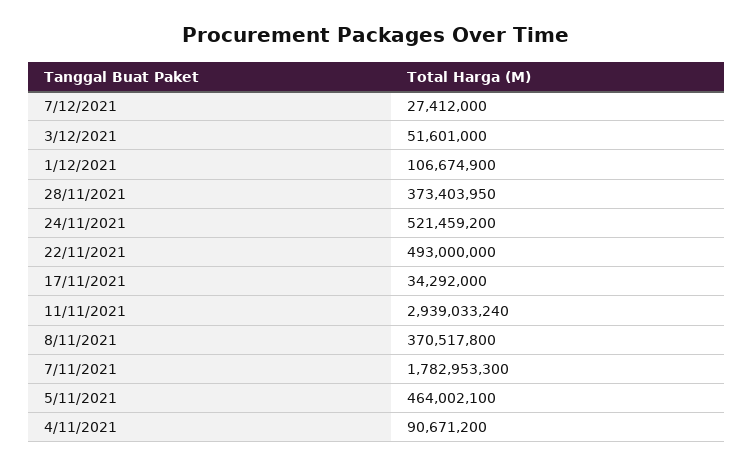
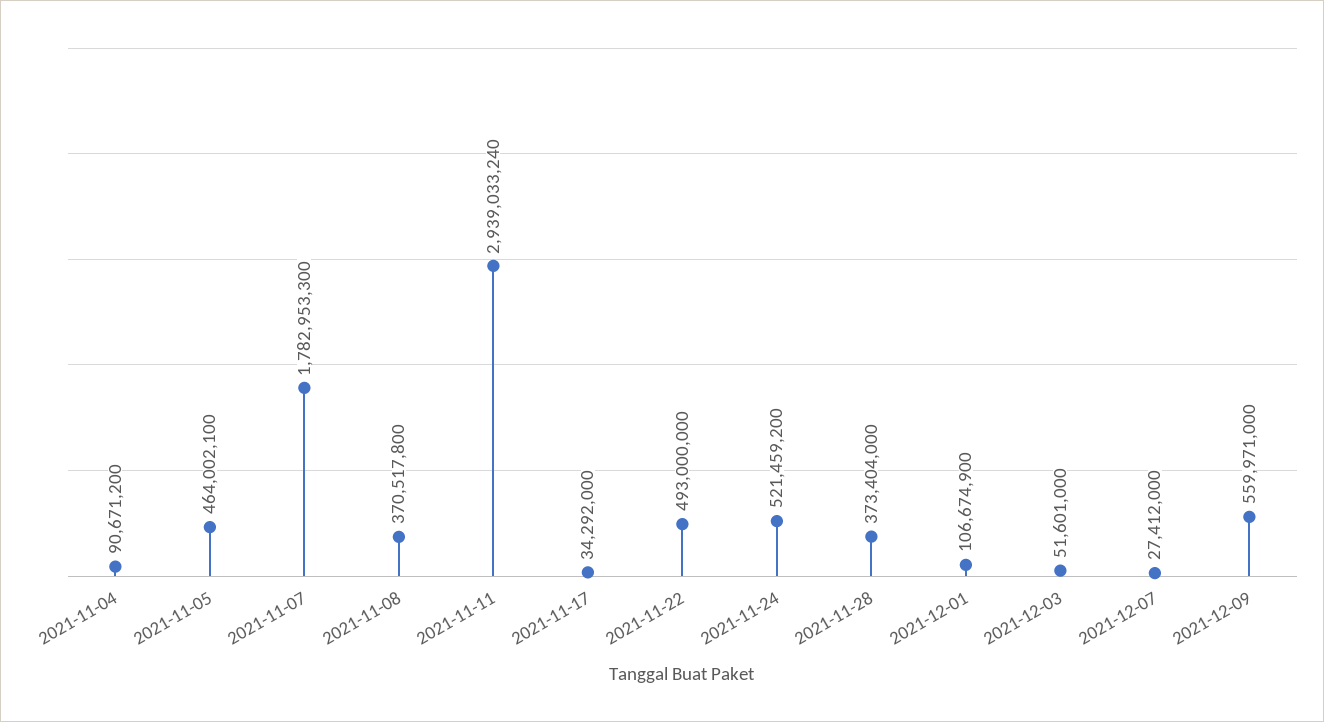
28/11/2021: 373403950 -> 373404000
2021-12-09: none -> 559971000

